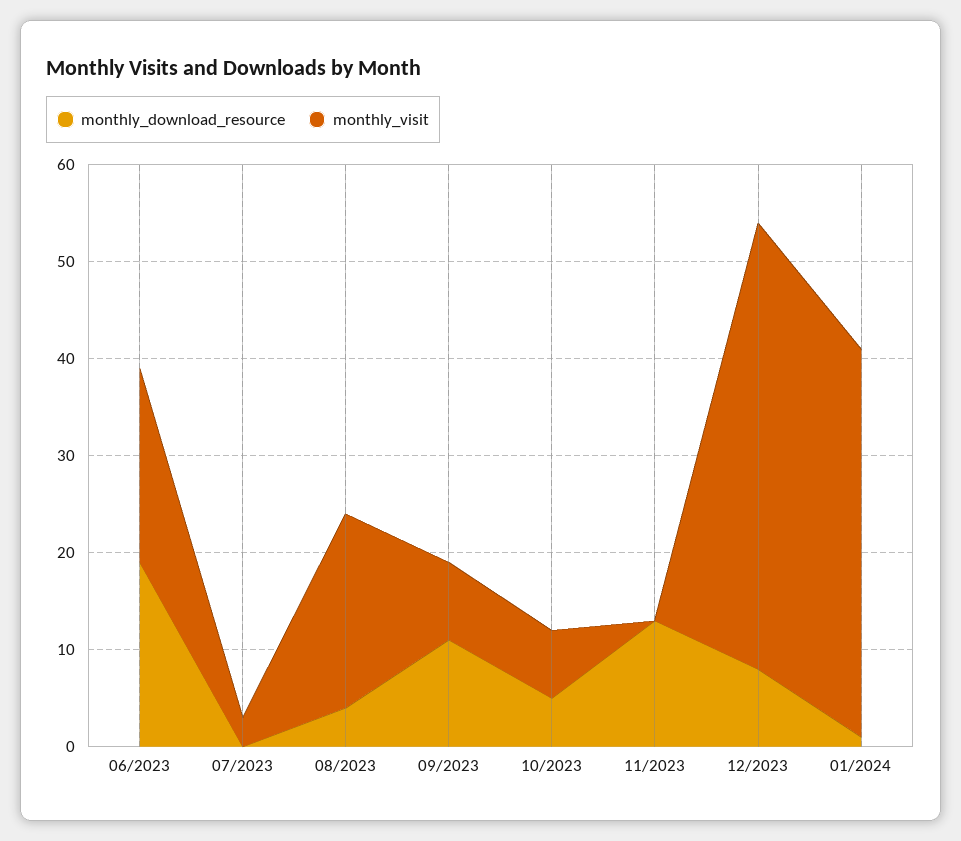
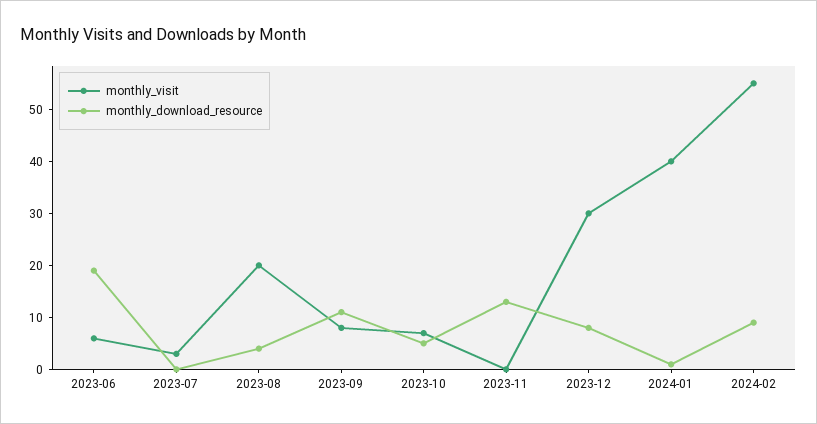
monthly_visit, 06/2023: 20 -> 5
monthly_visit, 12/2023: 46 -> 30
monthly_visit, 2024-02: none -> 55
monthly_download_resource, 2024-02: none -> 10

